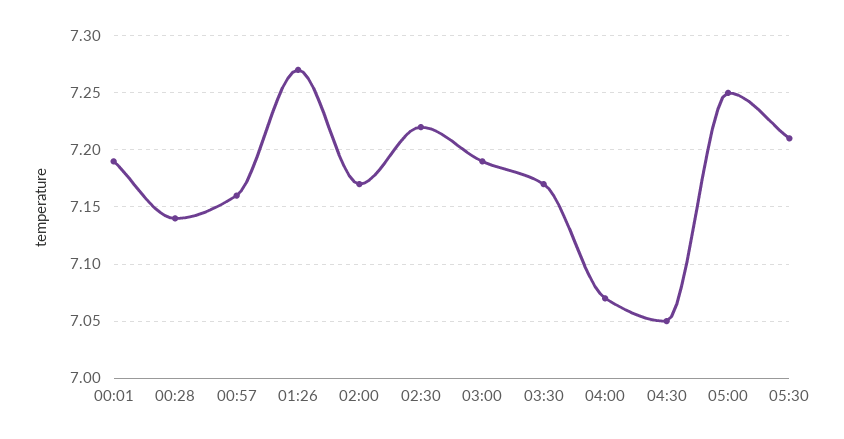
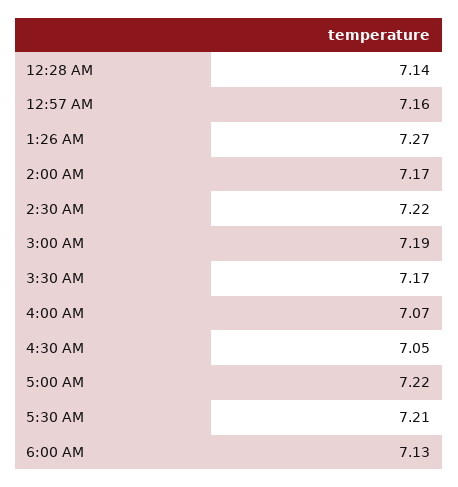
00:01: 7.19 -> none
05:00: 7.25 -> 7.22
6:00 AM: none -> 7.13

